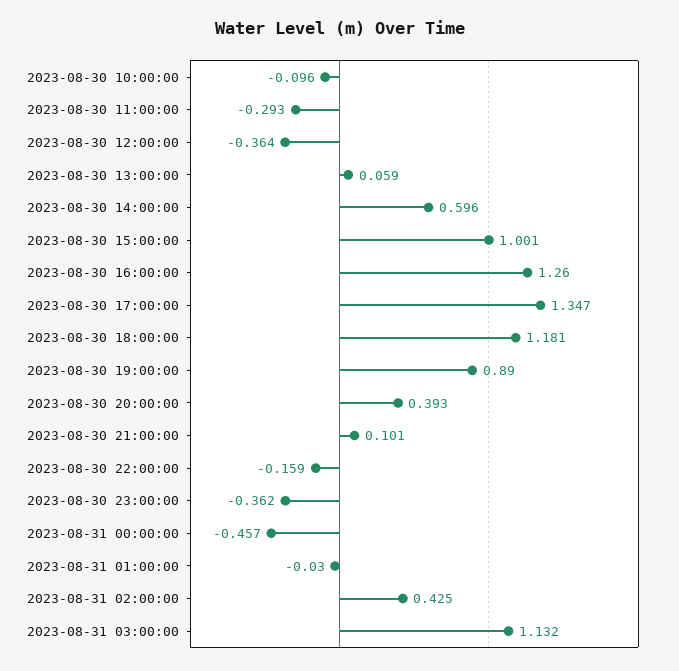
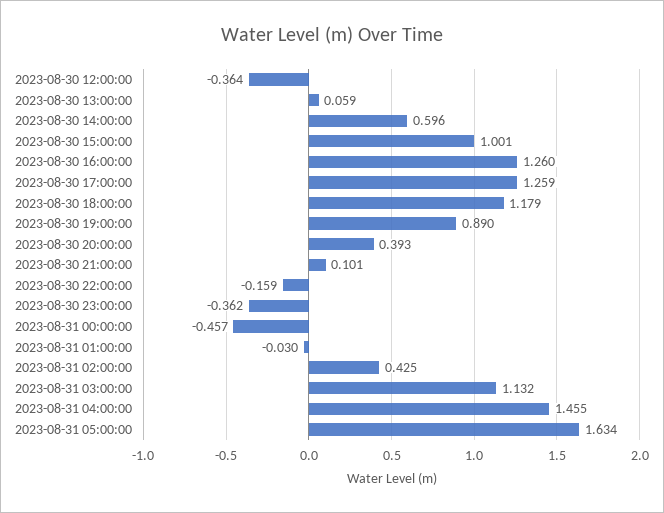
2023-08-30 10:00:00: -0.096 -> none
2023-08-30 11:00:00: -0.293 -> none
2023-08-30 17:00:00: 1.347 -> 1.259
2023-08-30 18:00:00: 1.181 -> 1.179
2023-08-31 04:00:00: none -> 1.455
2023-08-31 05:00:00: none -> 1.634

